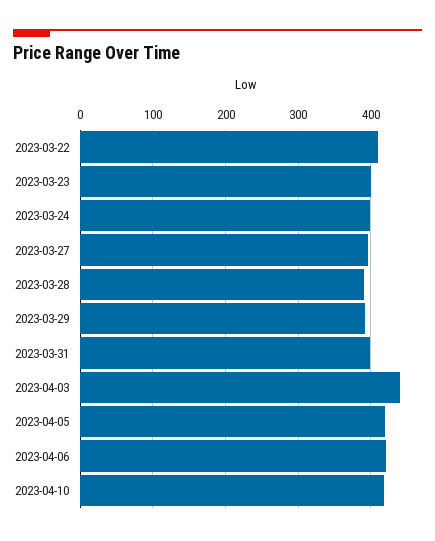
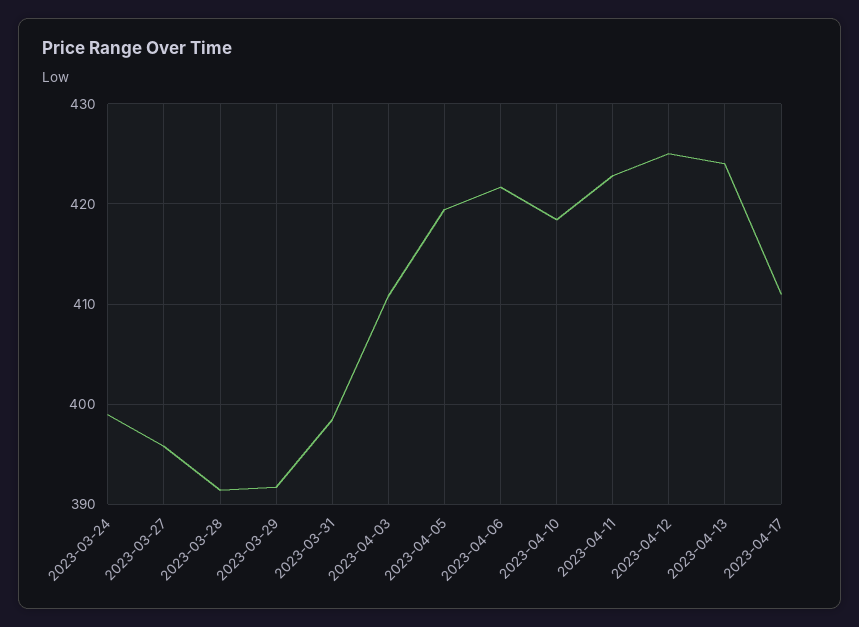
2023-03-22: 410 -> none
2023-03-23: 400 -> none
2023-04-03: 440 -> 411
2023-04-11: none -> 423
2023-04-12: none -> 425
2023-04-13: none -> 424
2023-04-17: none -> 411

